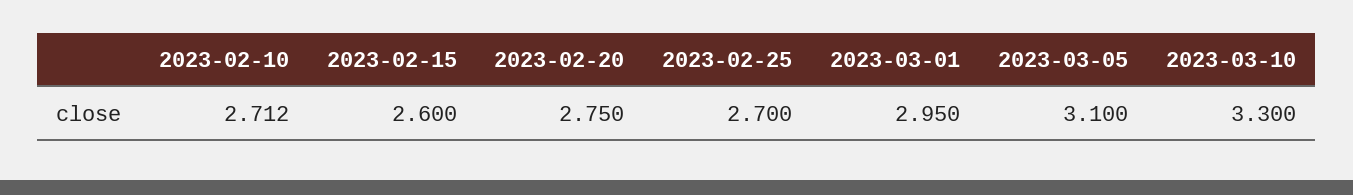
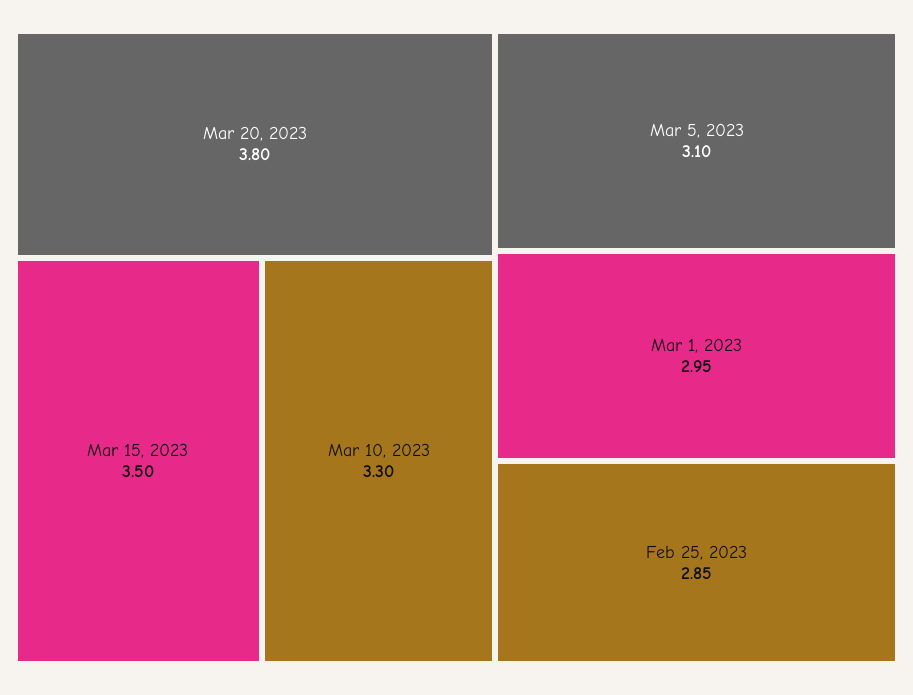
2023-02-10: 2.712 -> none
2023-02-15: 2.6 -> none
2023-02-20: 2.75 -> none
2023-02-25: 2.7 -> 2.85
Mar 20, 2023: none -> 3.8
Mar 15, 2023: none -> 3.5

